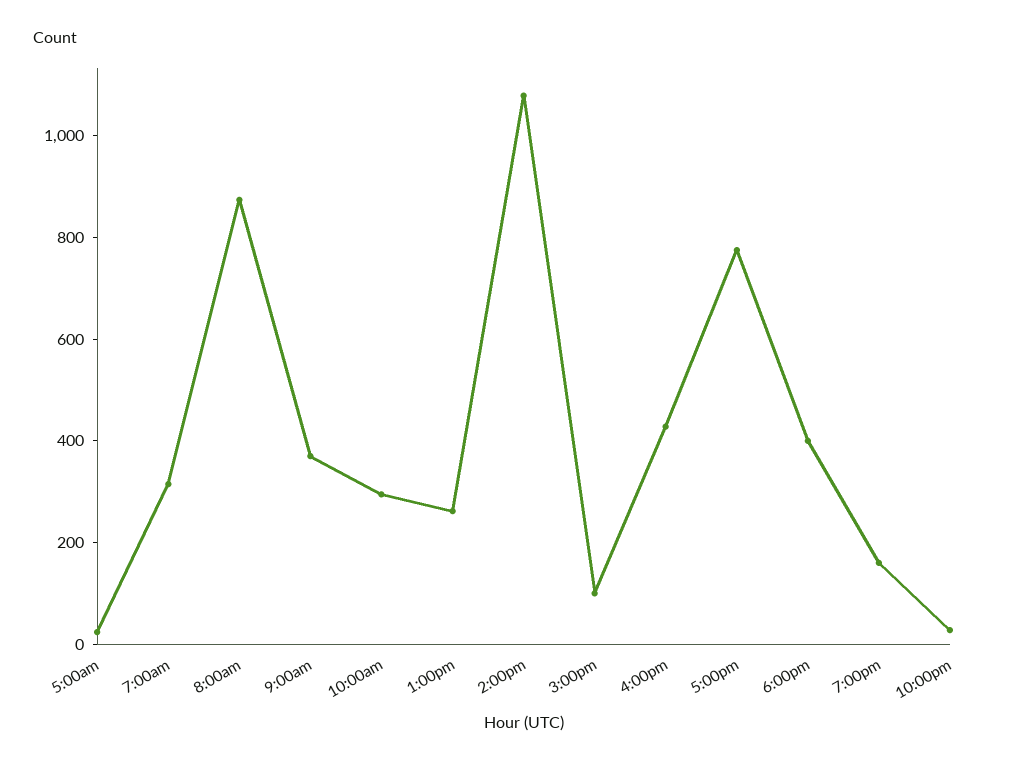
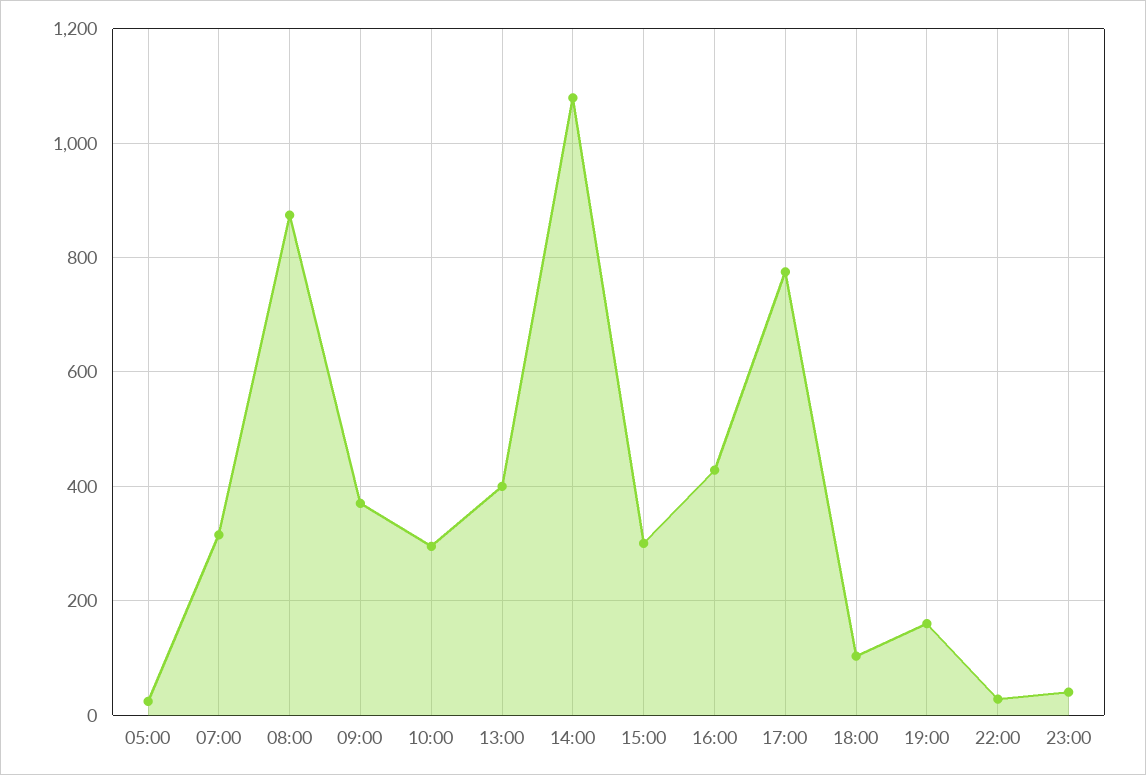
1:00pm: 250 -> 400
3:00pm: 100 -> 300
6:00pm: 400 -> 100
23:00: none -> 40

